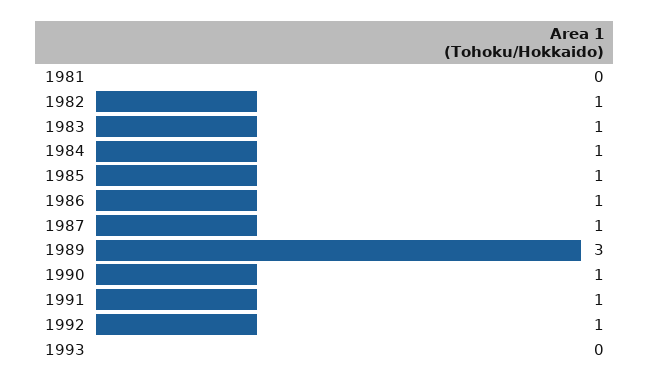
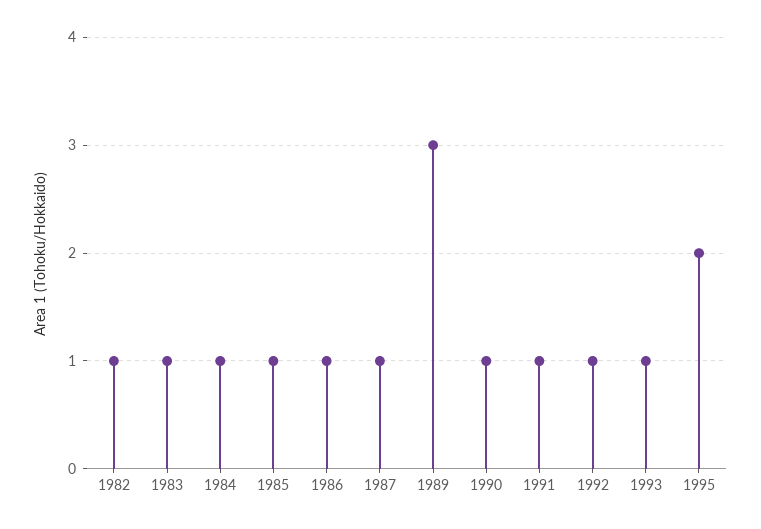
1981: 0 -> none
1993: 0 -> 1
1995: none -> 2

